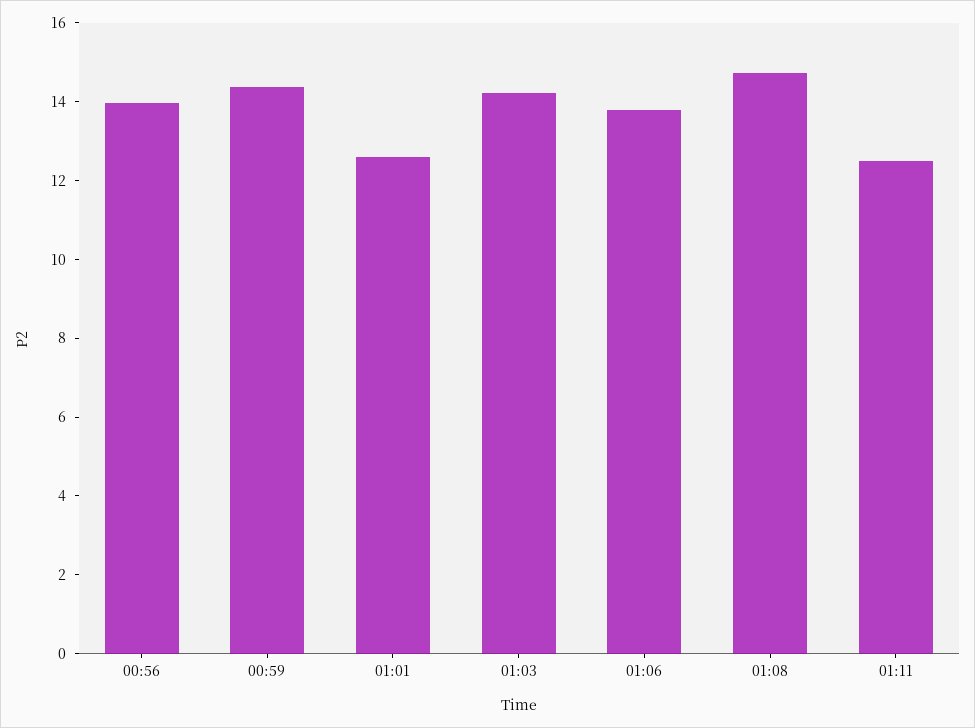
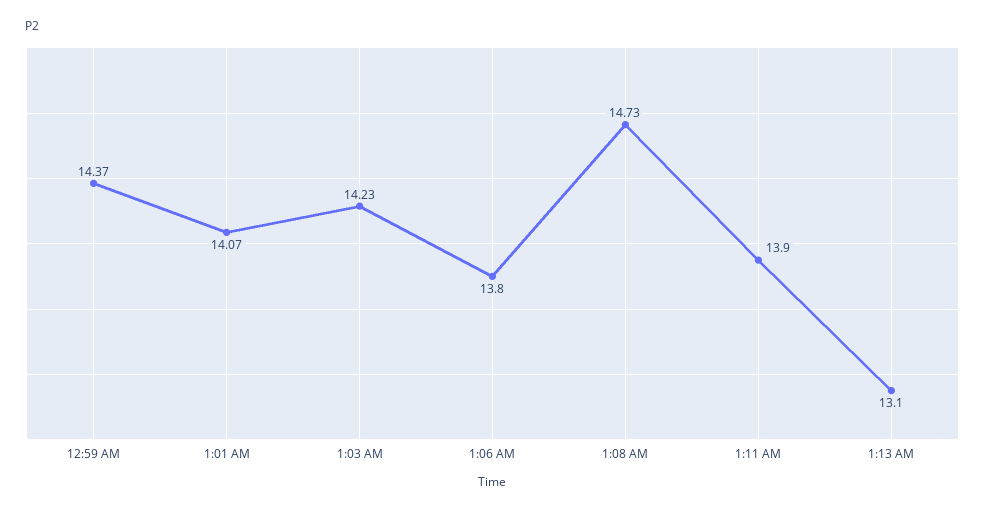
00:56: 14 -> none
01:01: 12.5 -> 14.07
01:11: 12.5 -> 13.9
1:13 AM: none -> 13.1

